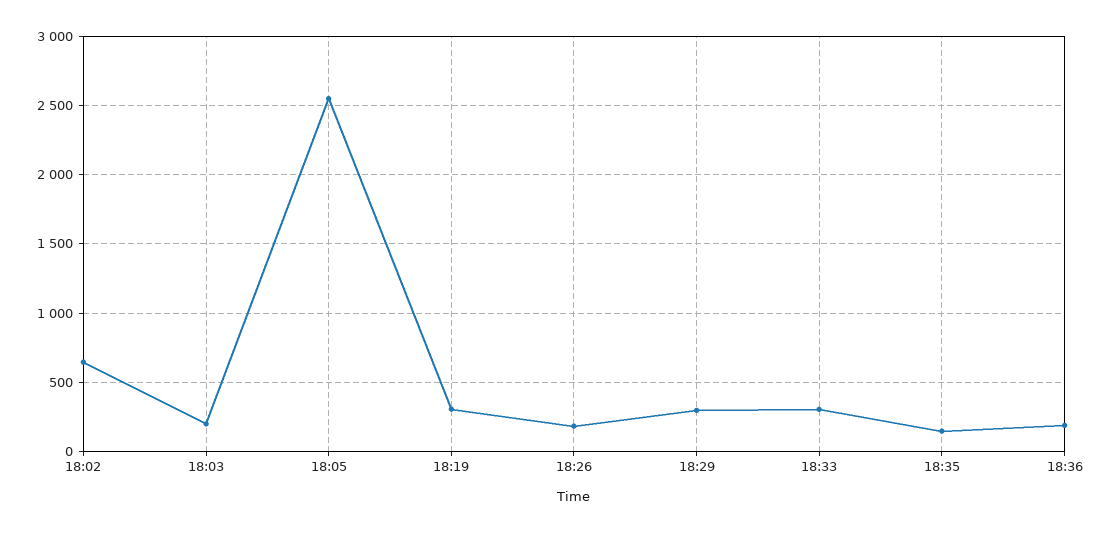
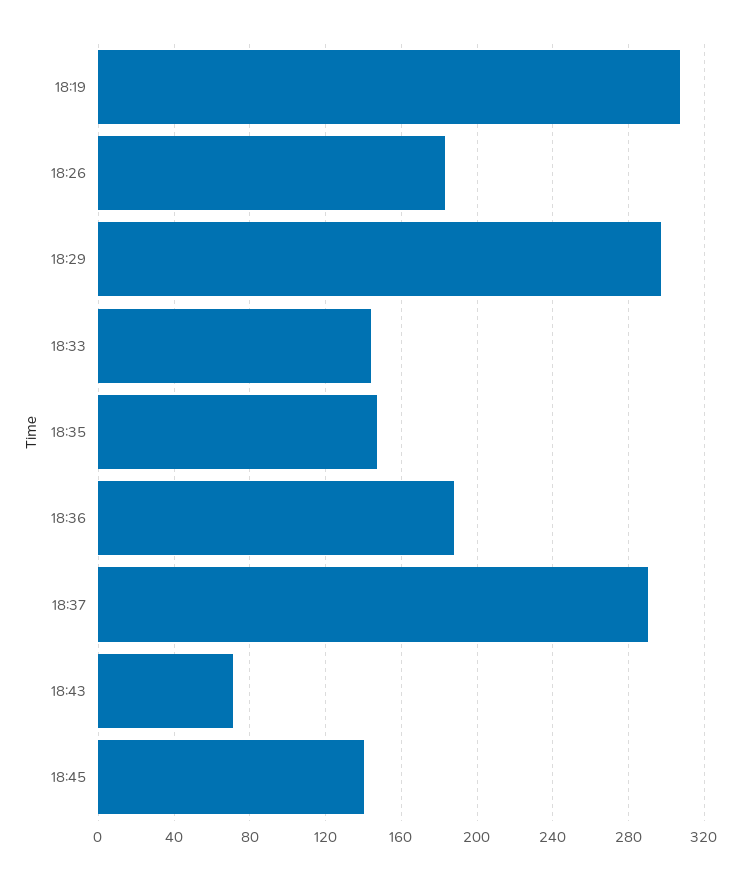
18:02: 650 -> none
18:03: 200 -> none
18:05: 2550 -> none
18:33: 300 -> 145
18:37: none -> 290
18:43: none -> 70
18:45: none -> 140

